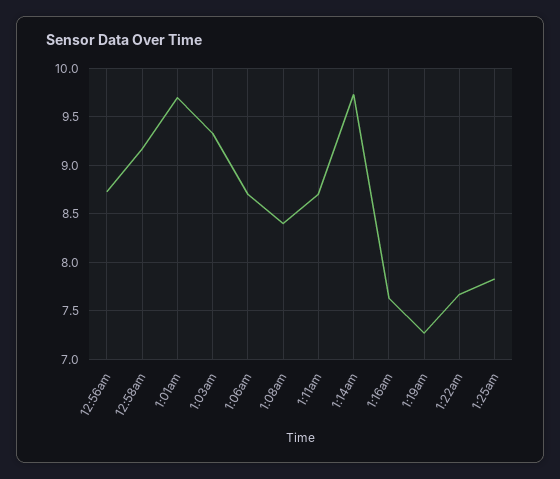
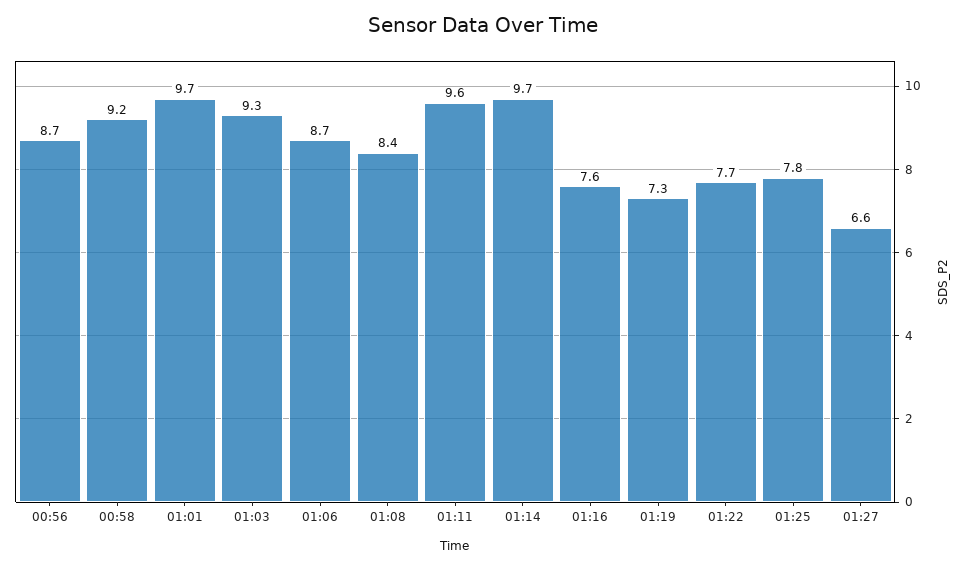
1:11am: 8.7 -> 9.6
01:27: none -> 6.6

